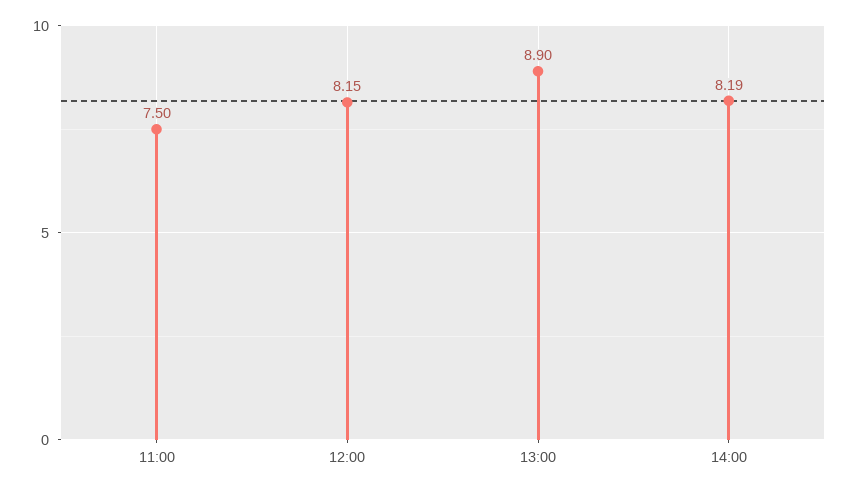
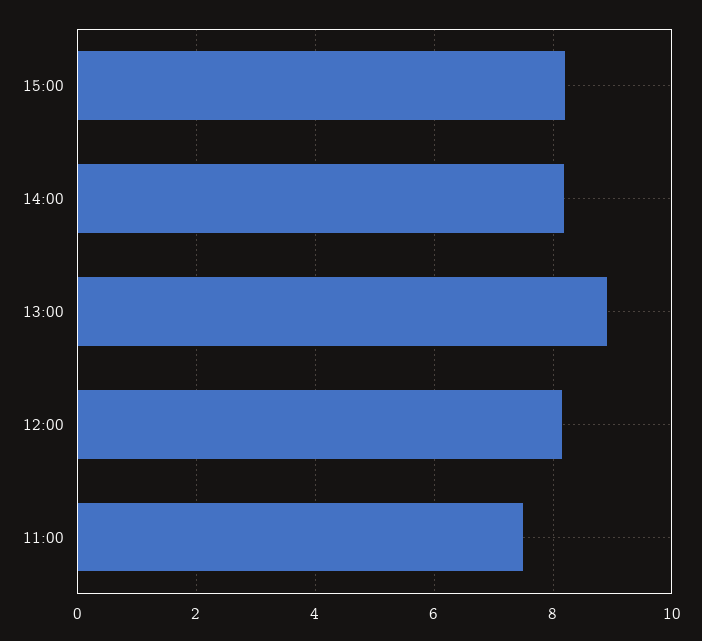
15:00: none -> 8.2

